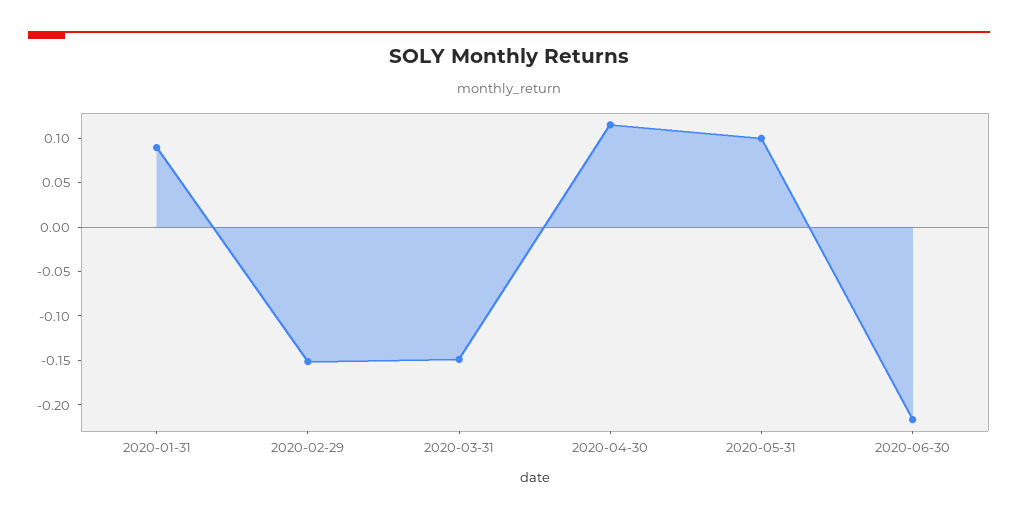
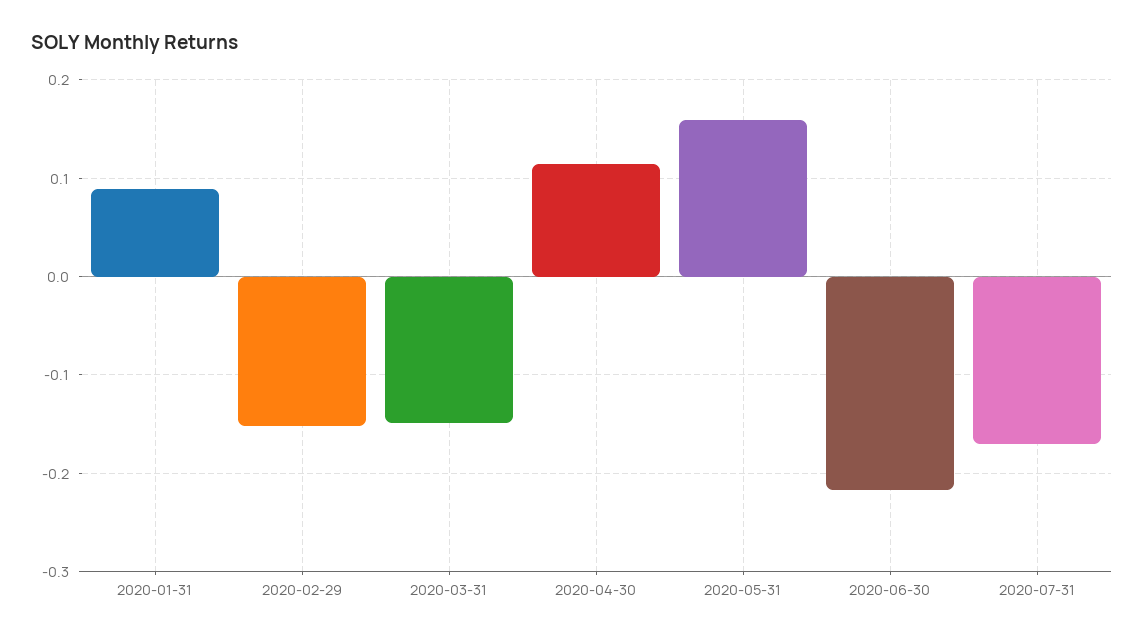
2020-05-31: 0.1 -> 0.16
2020-07-31: none -> -0.17

